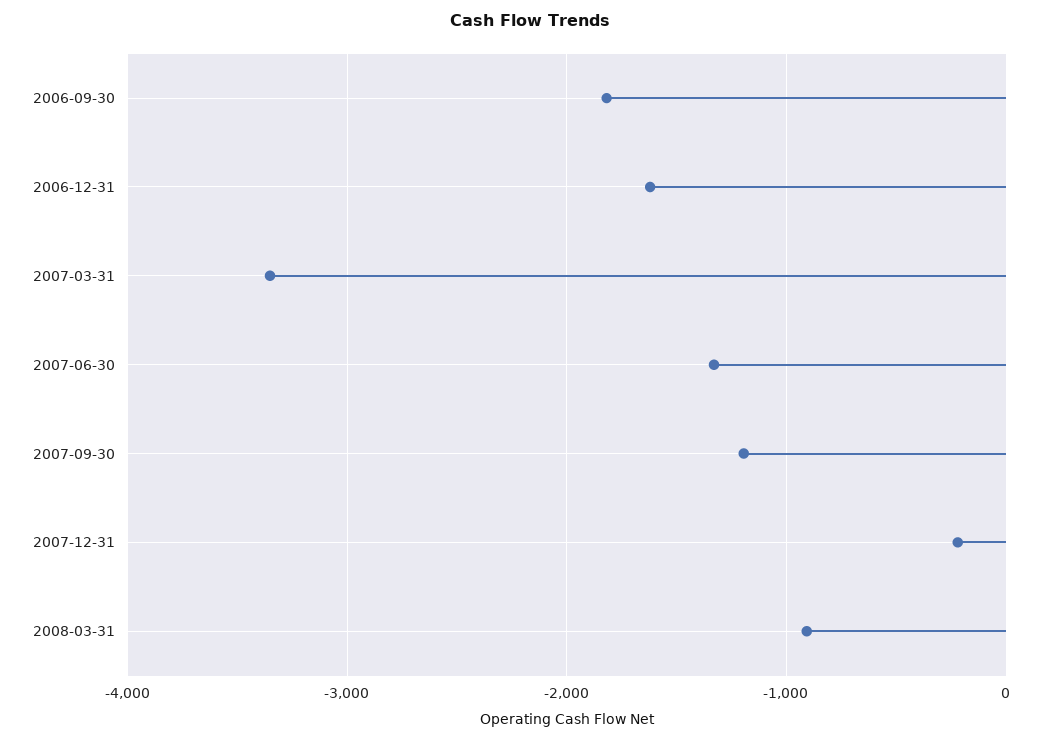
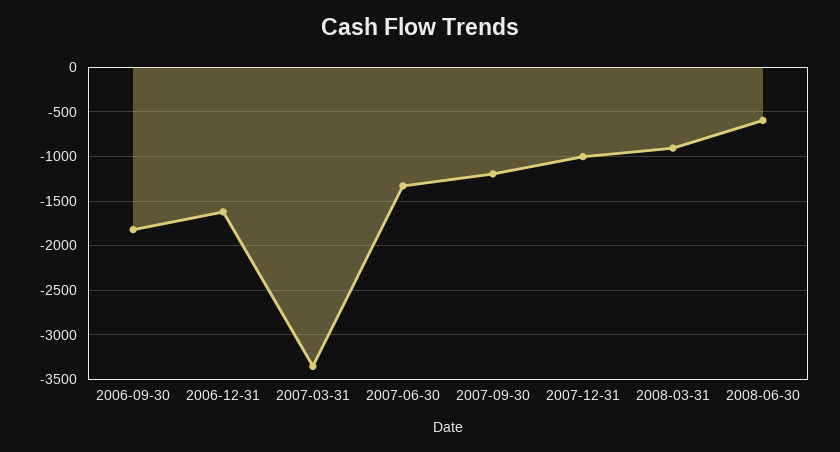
2007-12-31: -200 -> -1000
2008-06-30: none -> -600

